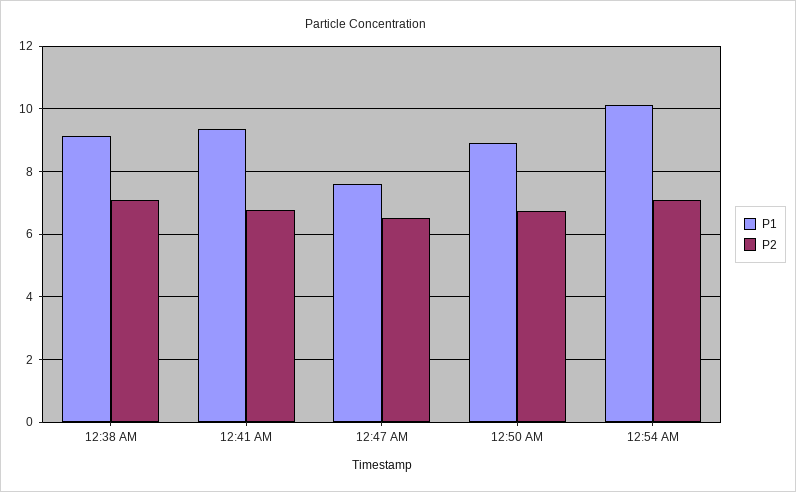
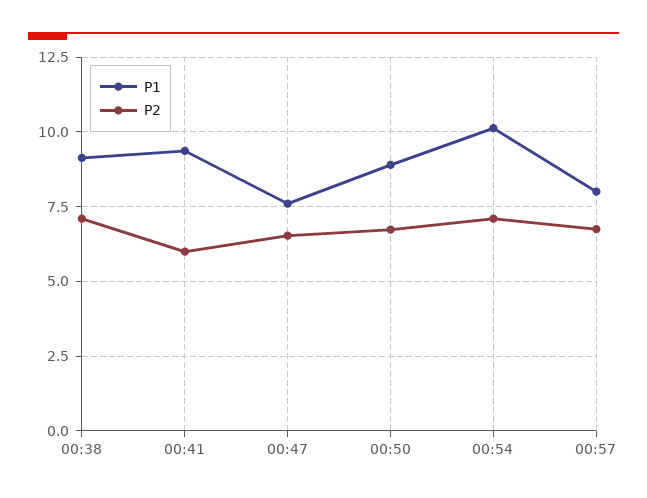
P2, 12:41 AM: 6.8 -> 6
P1, 00:57: none -> 8
P2, 00:57: none -> 6.75

